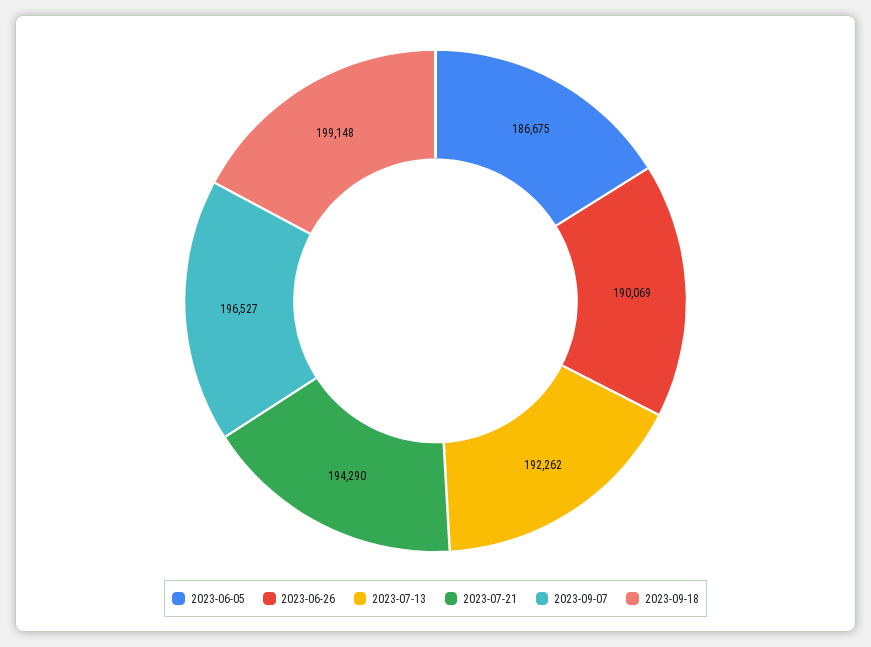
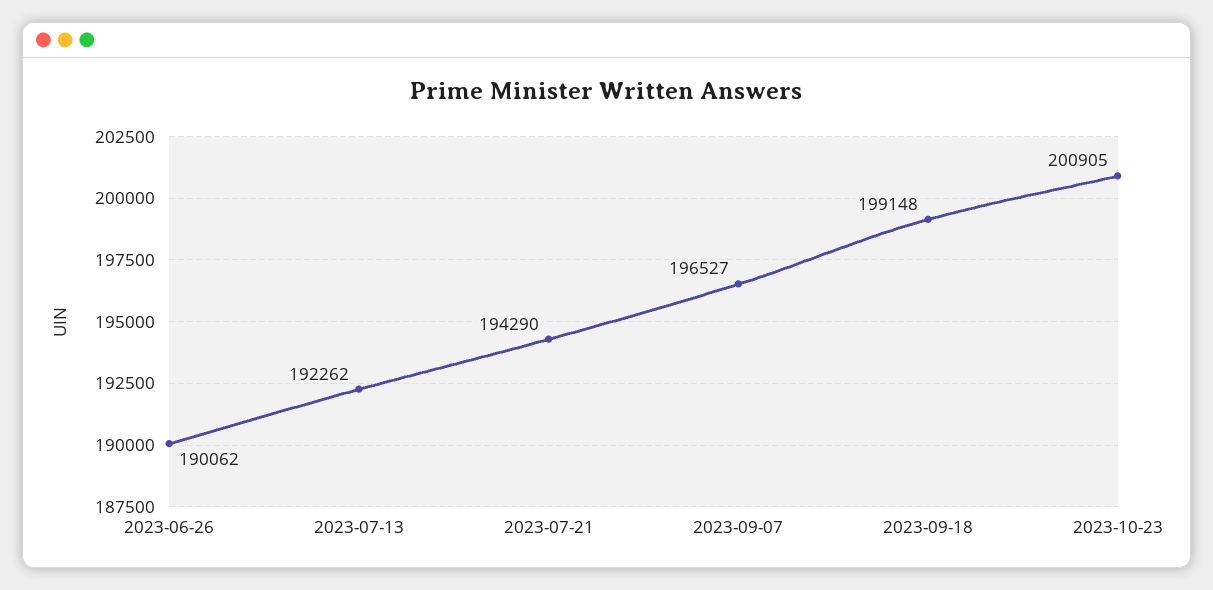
2023-06-05: 186675 -> none
2023-06-26: 190069 -> 190062
2023-10-23: none -> 200905

